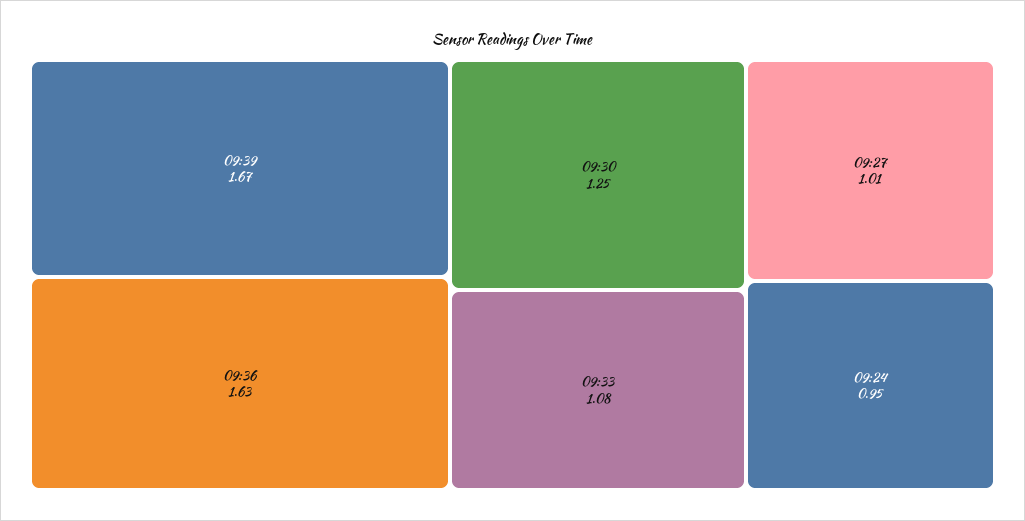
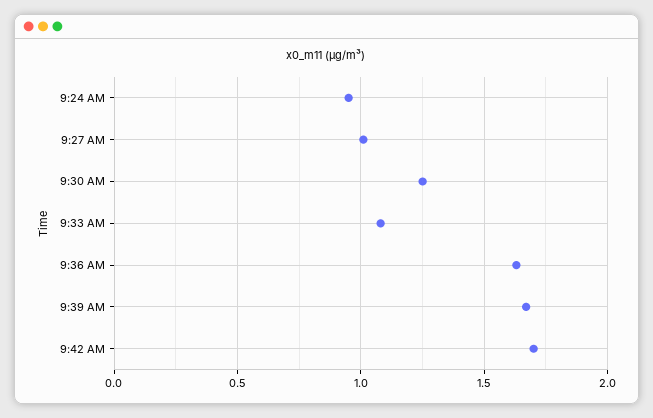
9:42 AM: none -> 1.7

